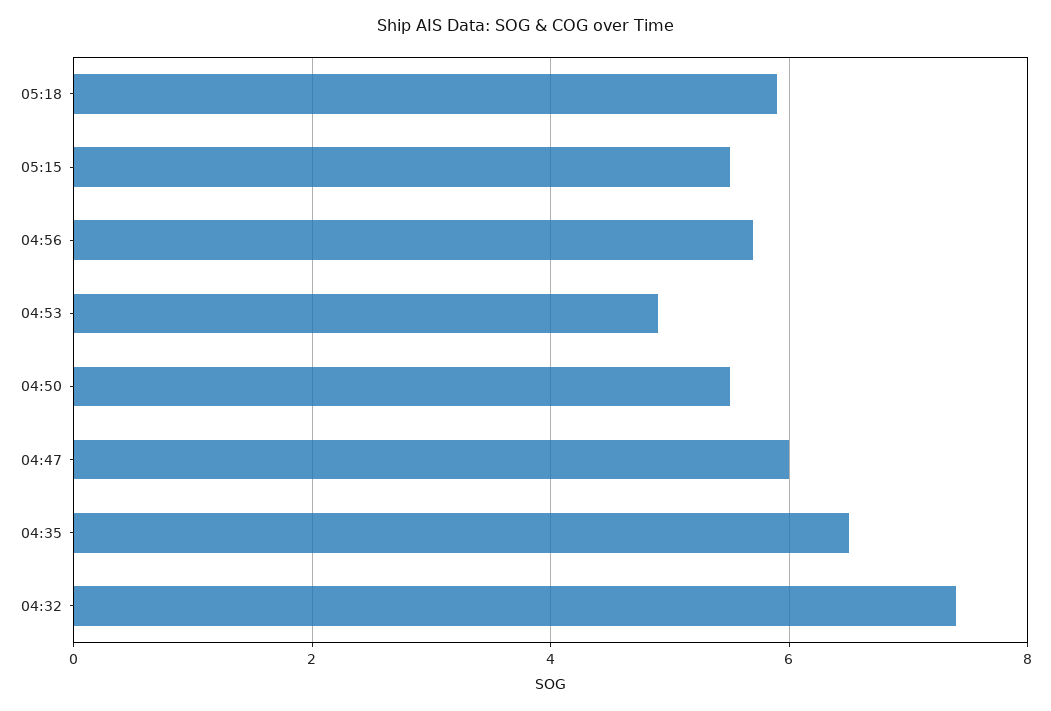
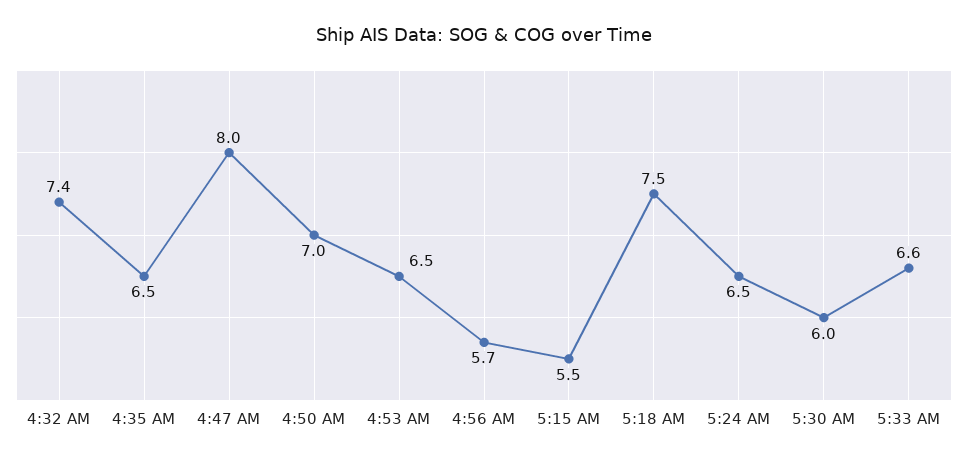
05:18: 6 -> 7.5
04:53: 5 -> 6.5
04:50: 5.5 -> 7
04:47: 6 -> 8
5:24 AM: none -> 6.5
5:30 AM: none -> 6
5:33 AM: none -> 6.6

